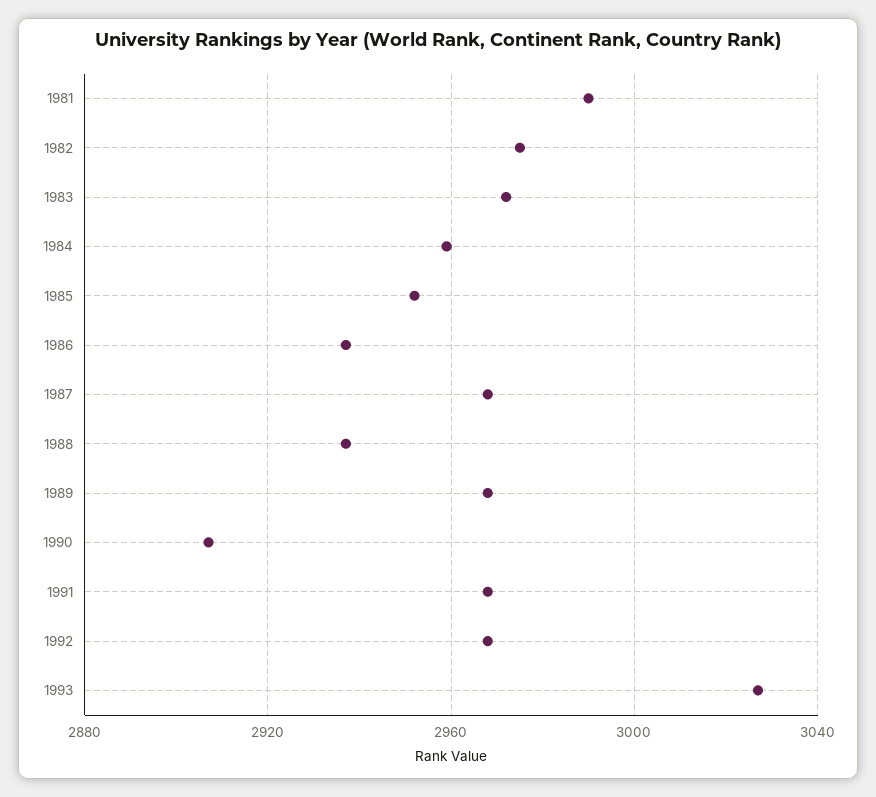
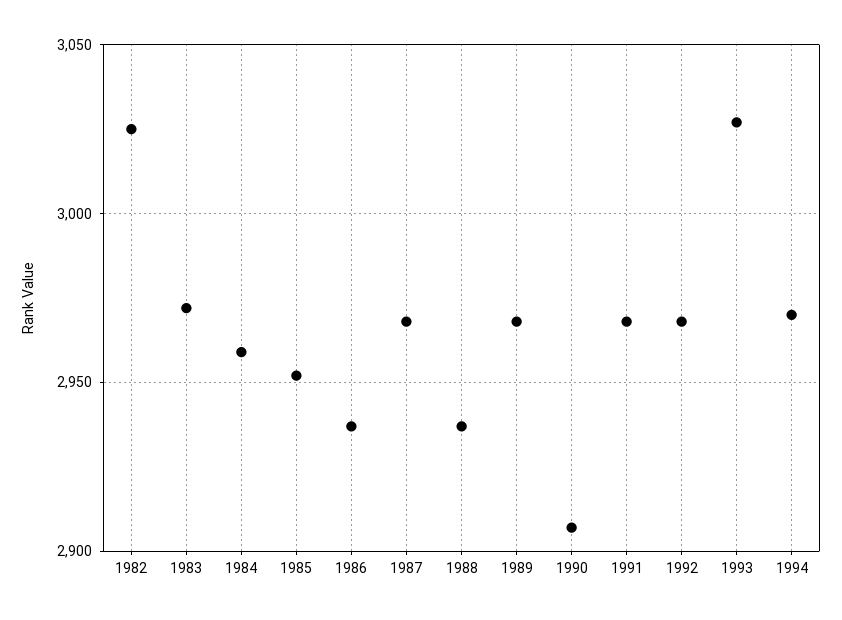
1981: 2990 -> none
1982: 2975 -> 3025
1994: none -> 2970

